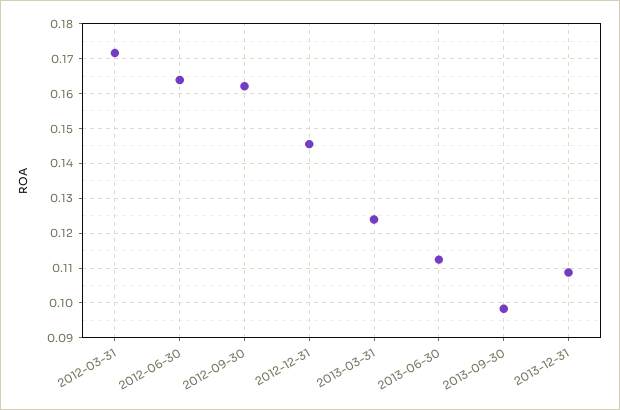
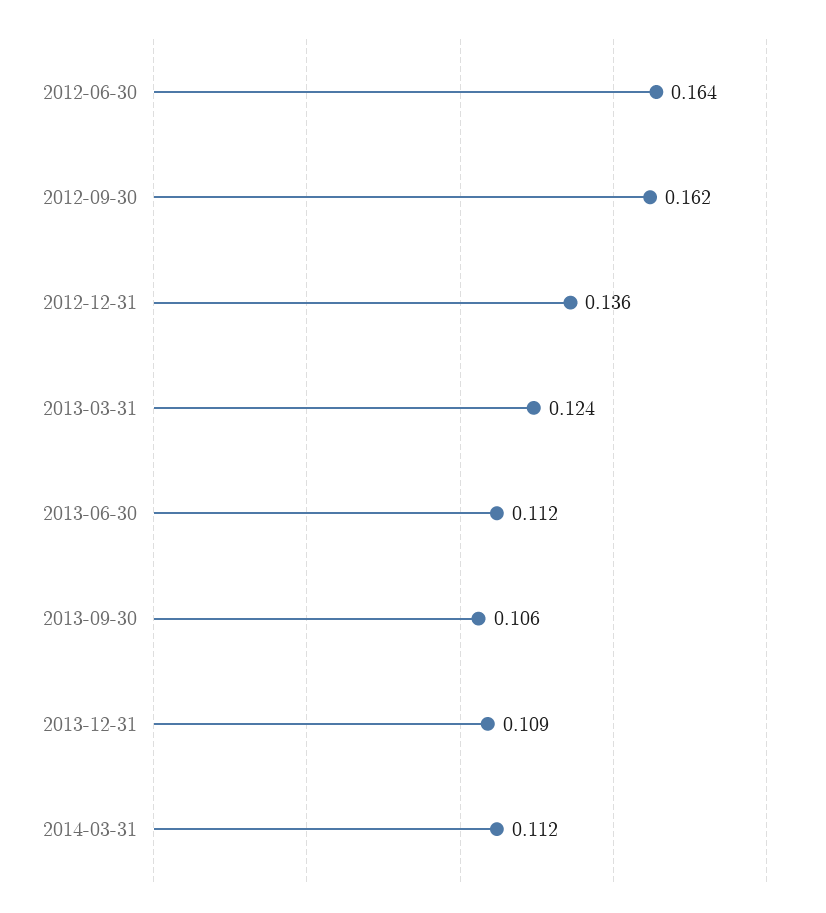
2012-03-31: 0.172 -> none
2012-12-31: 0.146 -> 0.136
2013-09-30: 0.098 -> 0.106
2014-03-31: none -> 0.112

